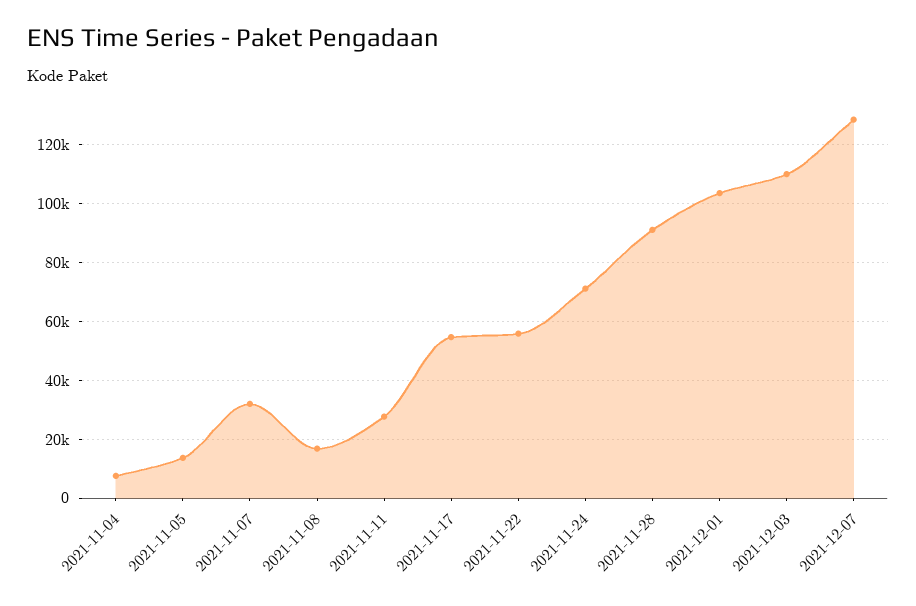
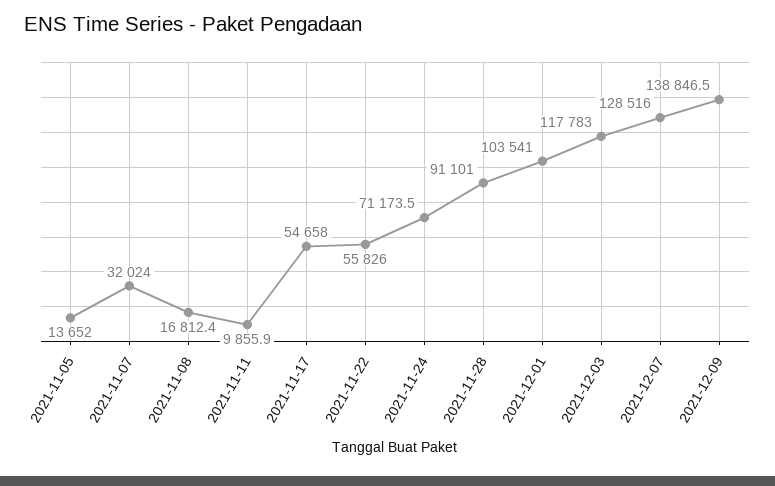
2021-11-04: 7500 -> none
2021-11-11: 27500 -> 9855.9
2021-12-03: 110000 -> 117783
2021-12-09: none -> 138846.5

